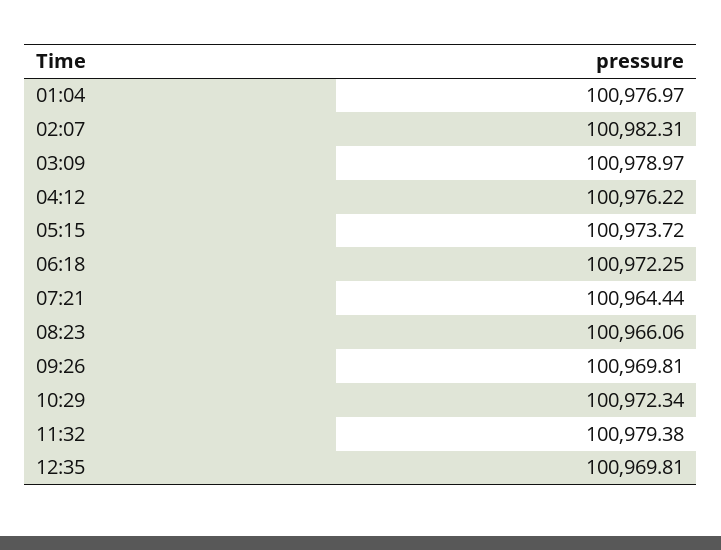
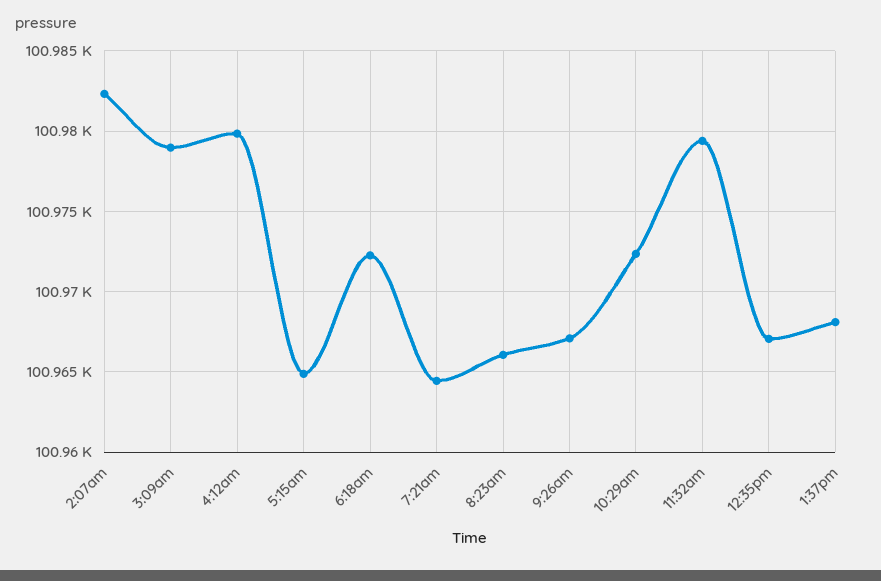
01:04: 100976.97 -> none
04:12: 100976.22 -> 100980
05:15: 100973.72 -> 100965
09:26: 100969.81 -> 100967
12:35: 100969.81 -> 100967
1:37pm: none -> 100968

